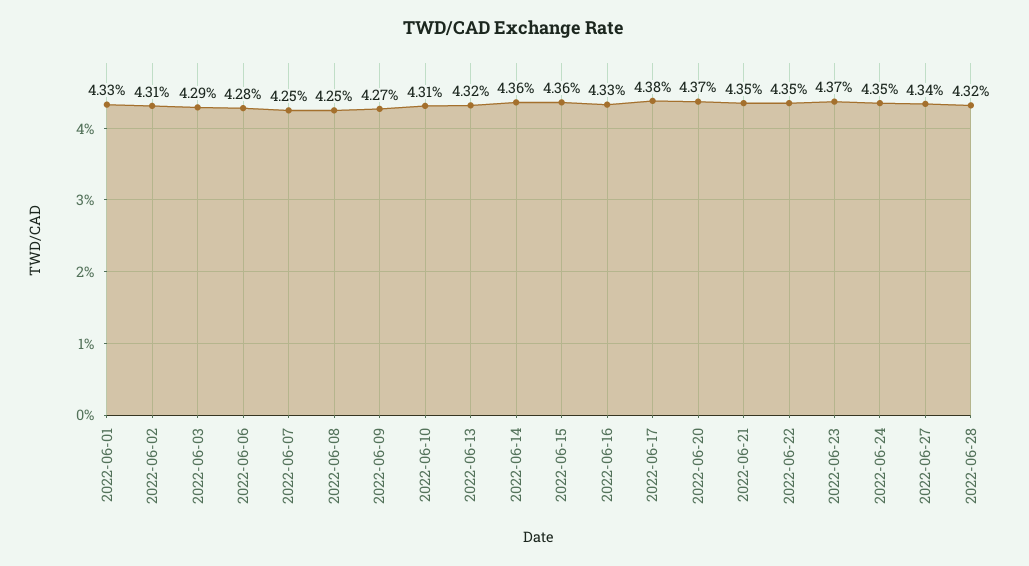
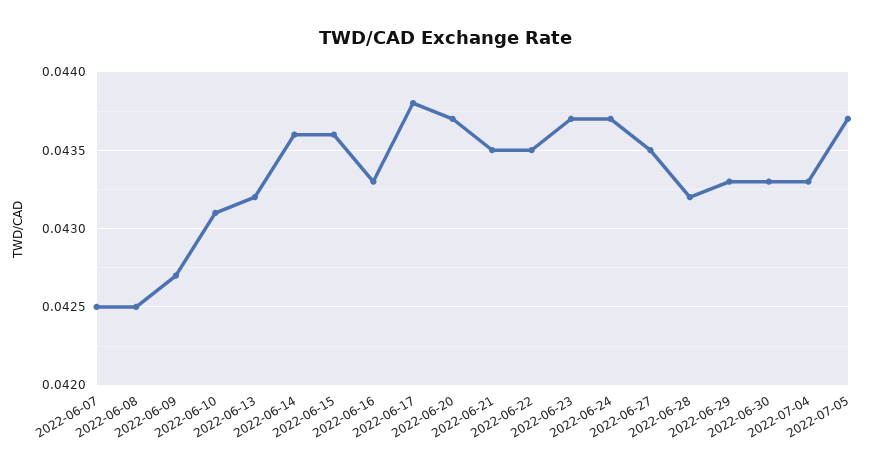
2022-06-01: 0.0433 -> none
2022-06-02: 0.0431 -> none
2022-06-03: 0.0429 -> none
2022-06-06: 0.0428 -> none
2022-06-24: 0.0435 -> 0.0437
2022-06-27: 0.0434 -> 0.0435
2022-06-29: none -> 0.0433
2022-06-30: none -> 0.0433
2022-07-04: none -> 0.0433
2022-07-05: none -> 0.0437

